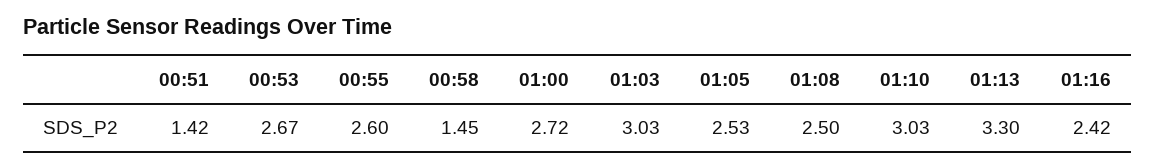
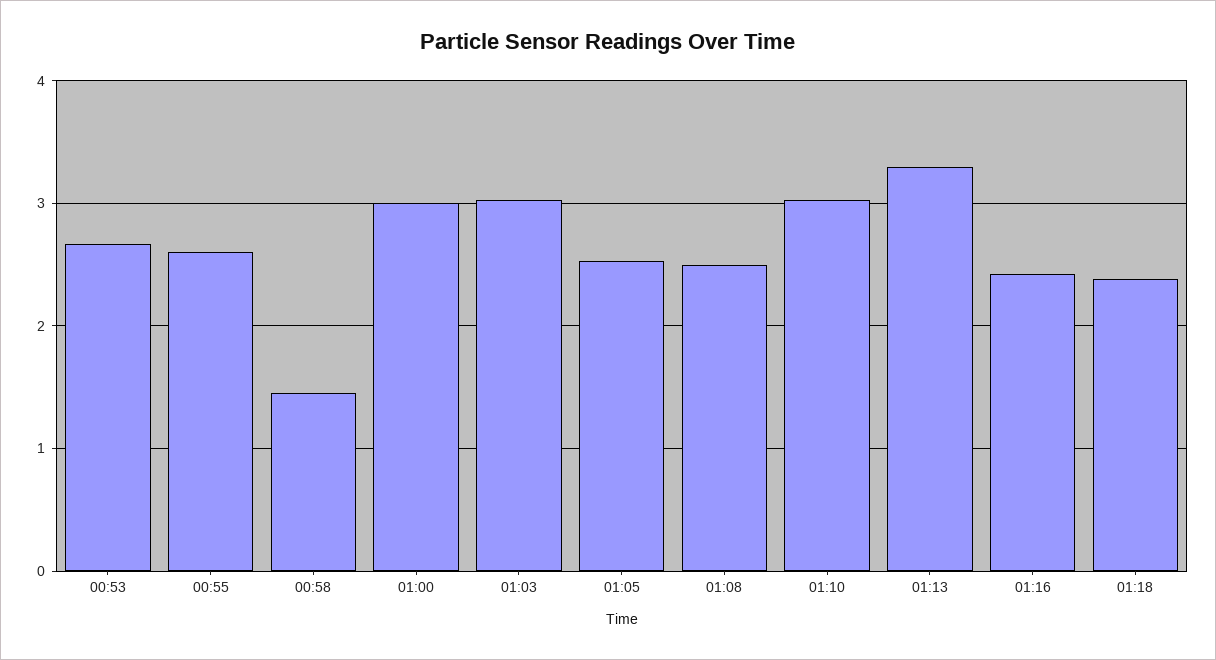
00:51: 1.42 -> none
01:00: 2.72 -> 3
01:18: none -> 2.4

